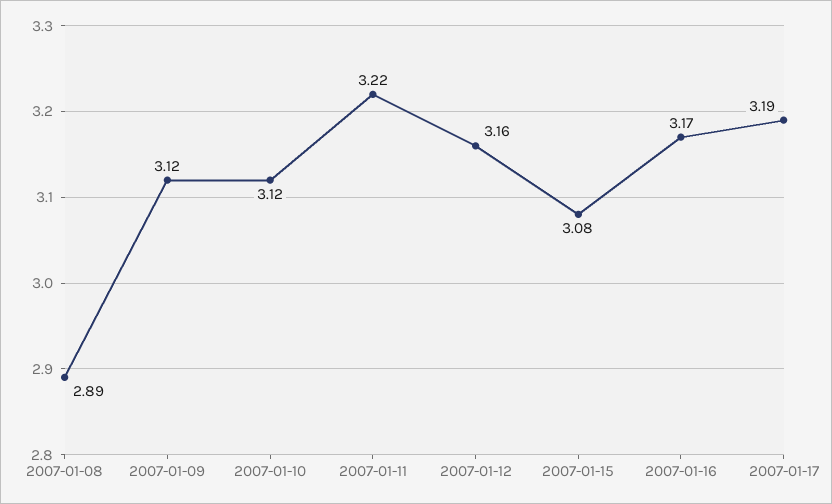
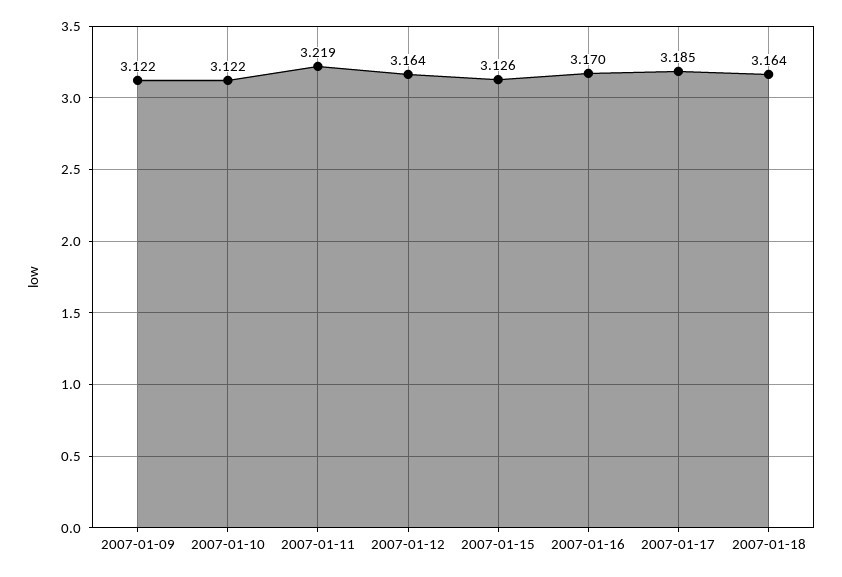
2007-01-08: 2.89 -> none
2007-01-15: 3.08 -> 3.126
2007-01-18: none -> 3.164

